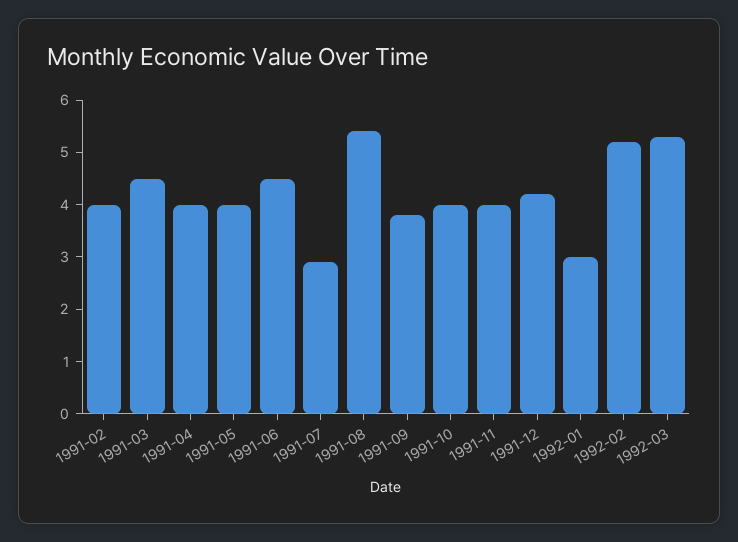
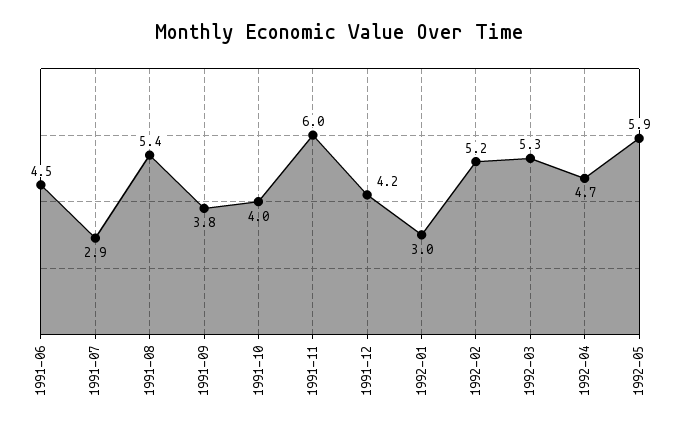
1991-02: 4 -> none
1991-03: 4.5 -> none
1991-04: 4 -> none
1991-05: 4 -> none
1991-11: 4 -> 6
1992-04: none -> 4.7
1992-05: none -> 5.9

